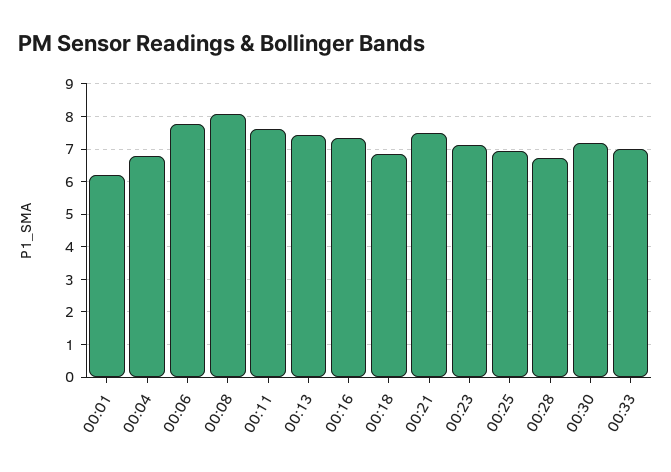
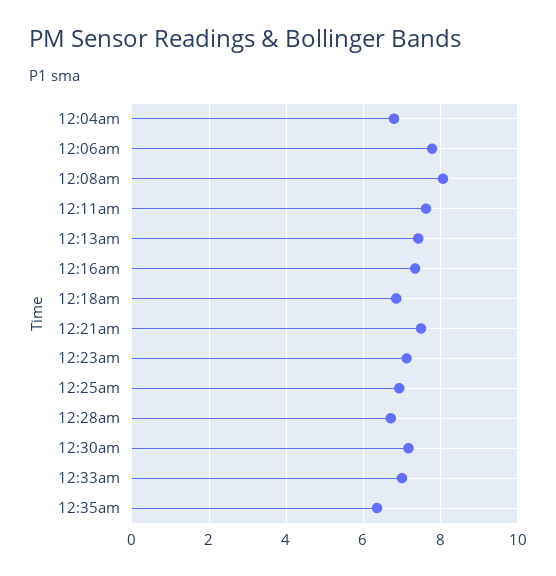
00:01: 6.2 -> none
12:35am: none -> 6.4

